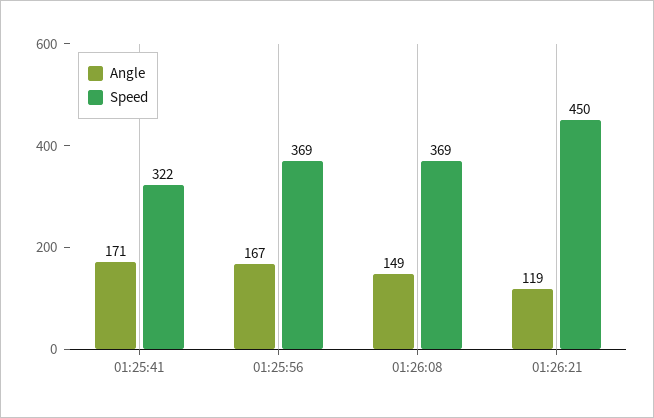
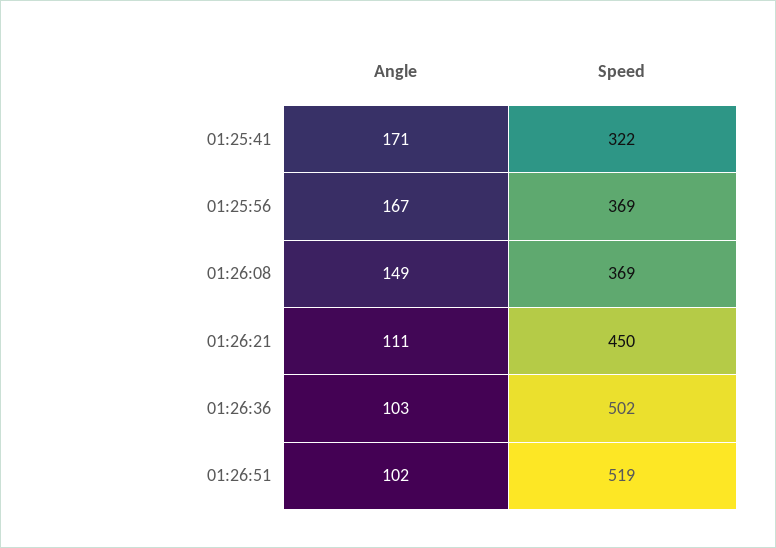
Angle, 01:26:21: 119 -> 111
Angle, 01:26:36: none -> 103
Speed, 01:26:36: none -> 502
Angle, 01:26:51: none -> 102
Speed, 01:26:51: none -> 519

